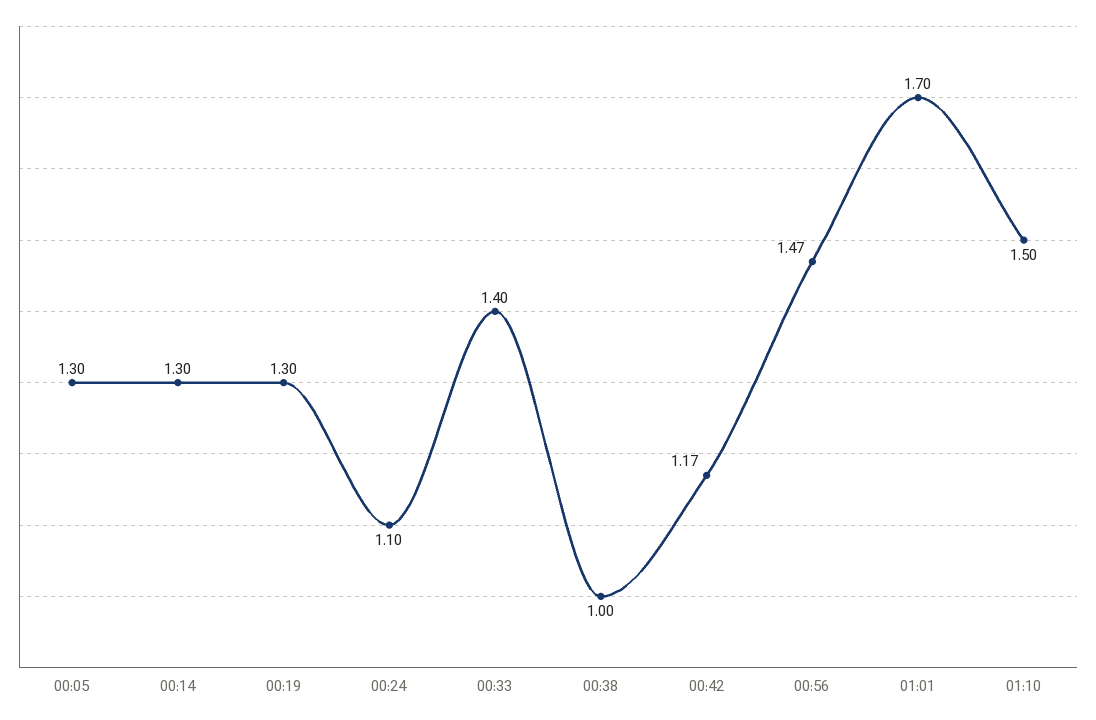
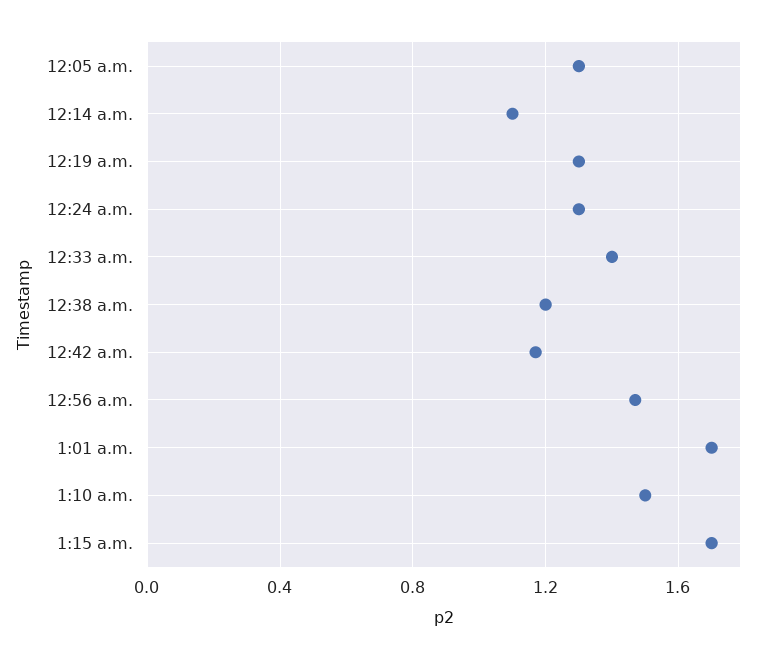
00:14: 1.3 -> 1.1
00:24: 1.1 -> 1.3
00:38: 1 -> 1.2
1:15 a.m.: none -> 1.7

